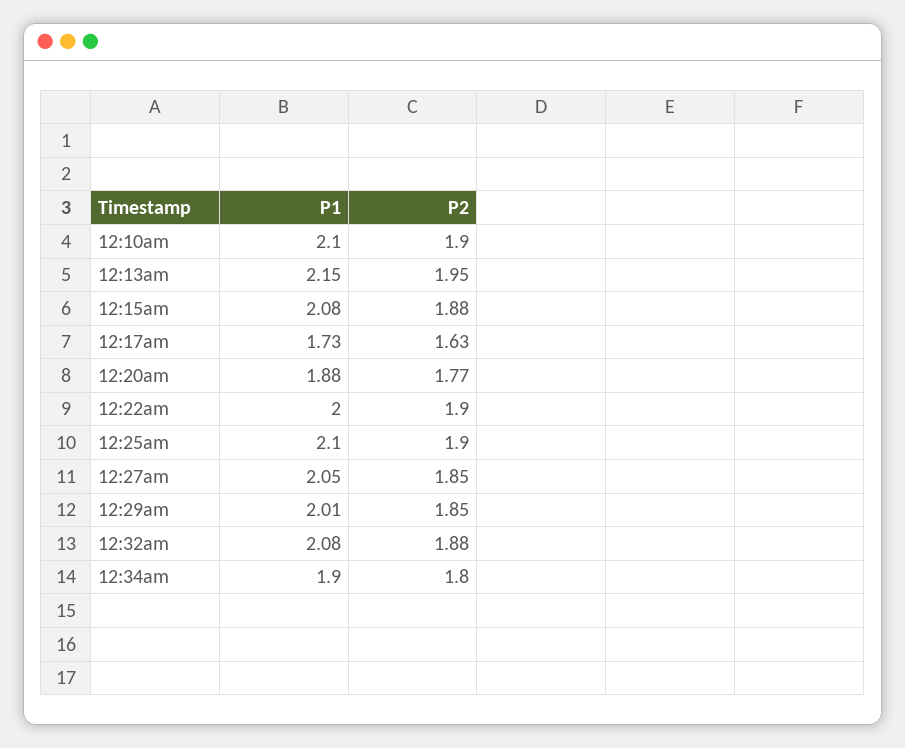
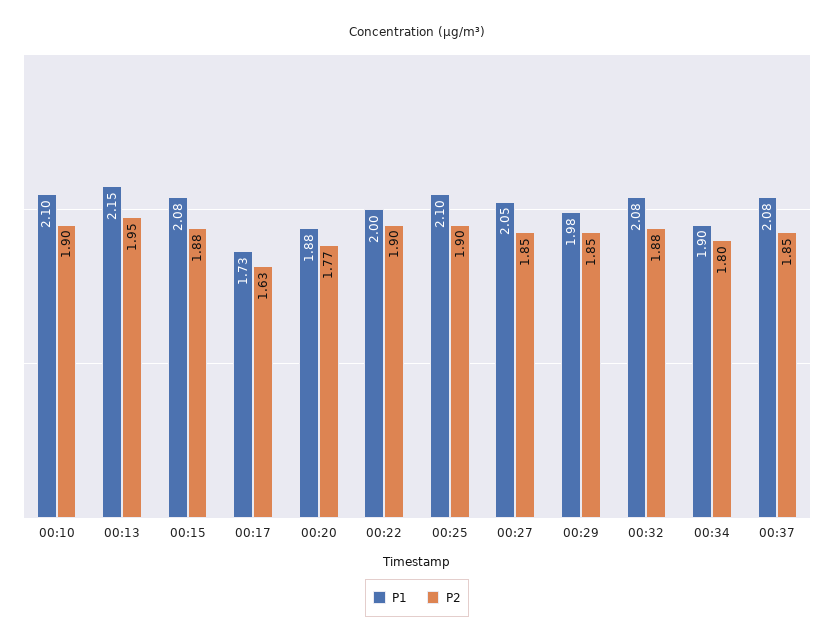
P1, 12:29am: 2.01 -> 1.98
P1, 00:37: none -> 2.08
P2, 00:37: none -> 1.85

